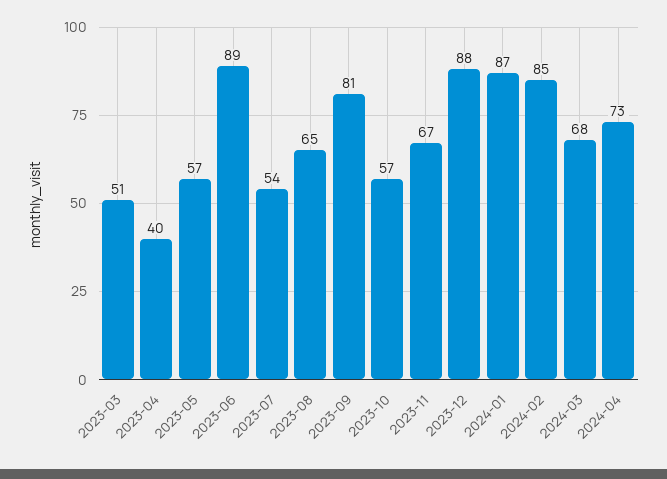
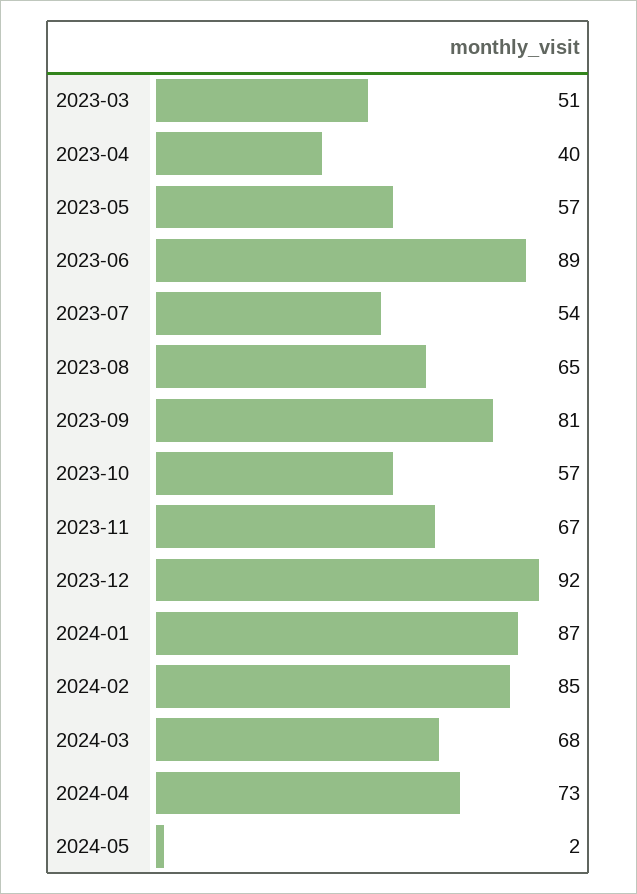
2023-12: 88 -> 92
2024-05: none -> 2

